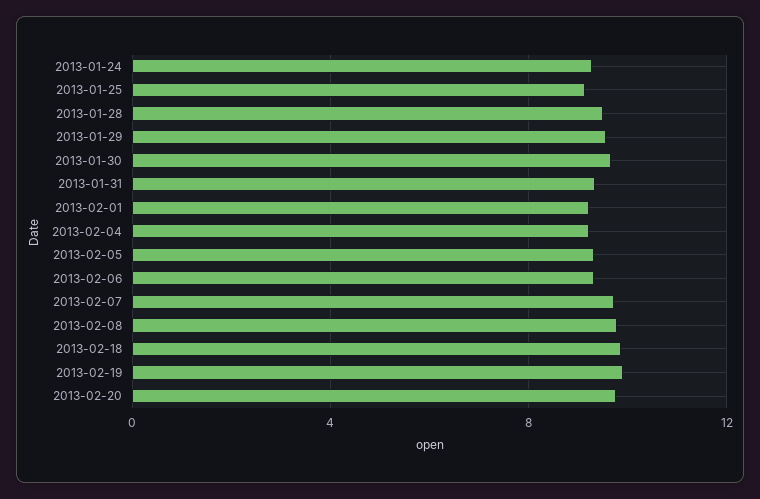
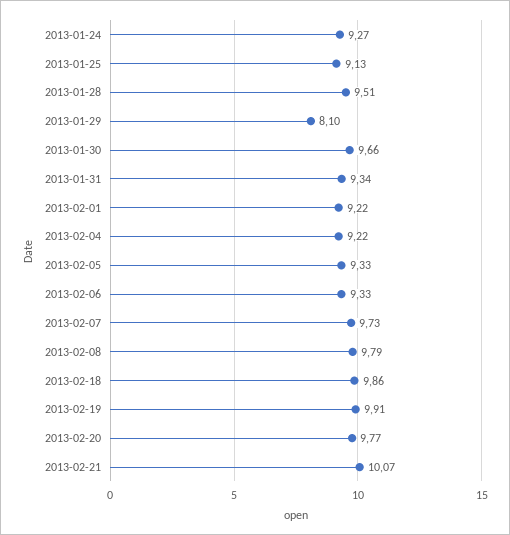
2013-01-29: 9.5 -> 8.1
2013-02-21: none -> 10.07

